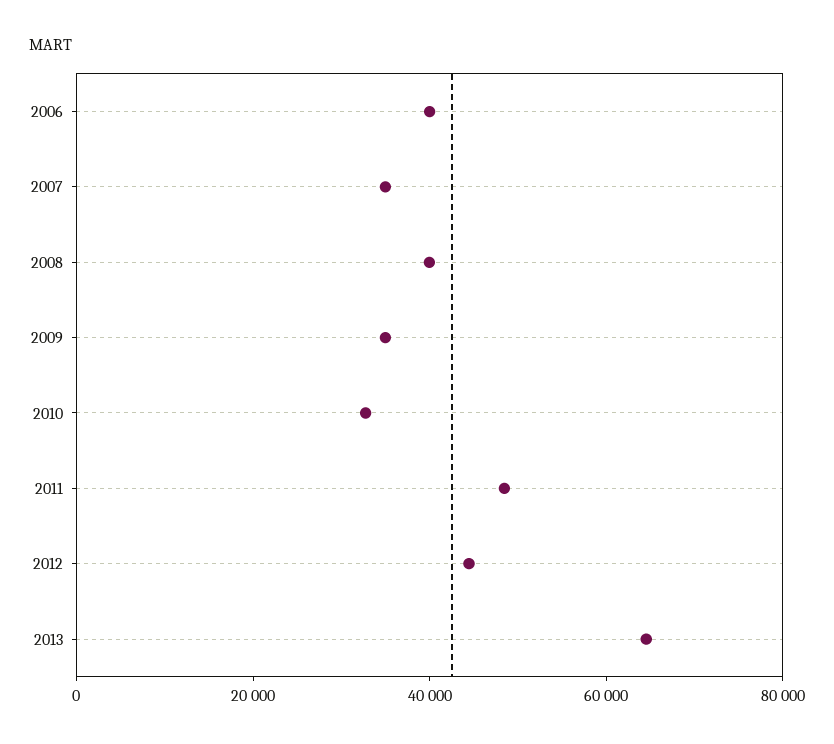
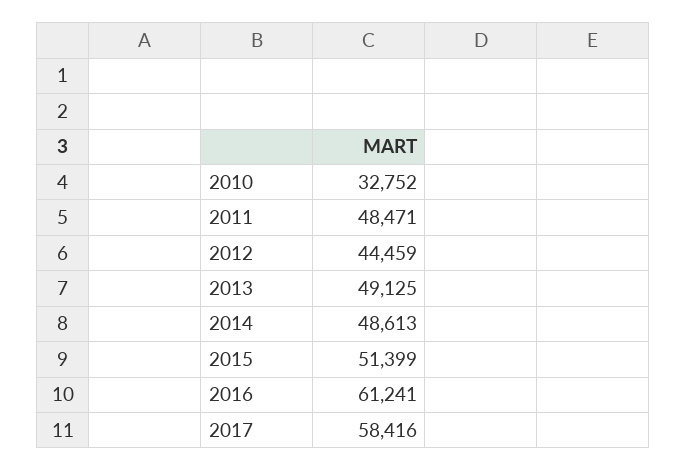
2006: 40000 -> none
2007: 35000 -> none
2008: 40000 -> none
2009: 35000 -> none
2013: 65000 -> 49125
2014: none -> 48613
2015: none -> 51399
2016: none -> 61241
2017: none -> 58416

